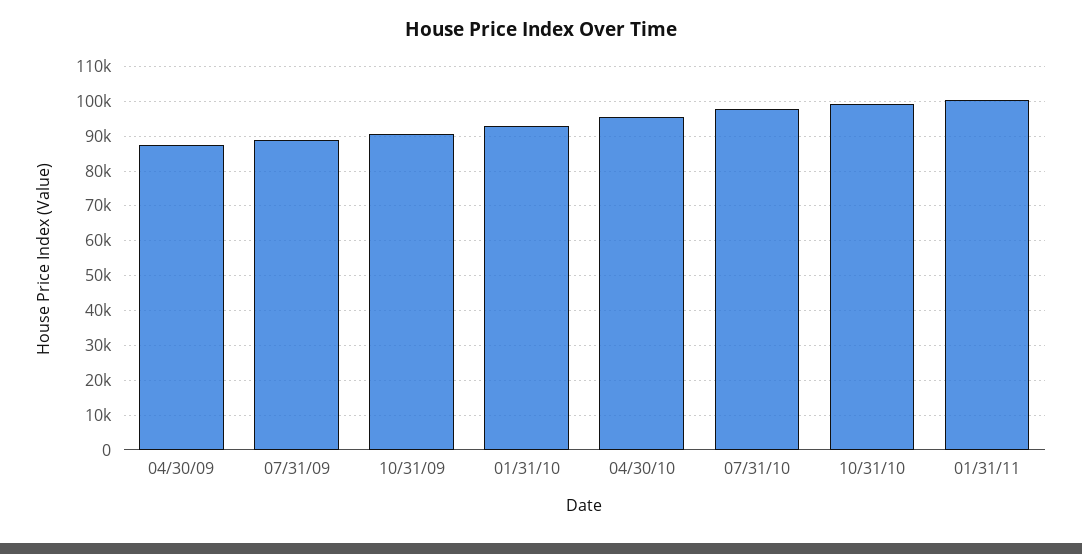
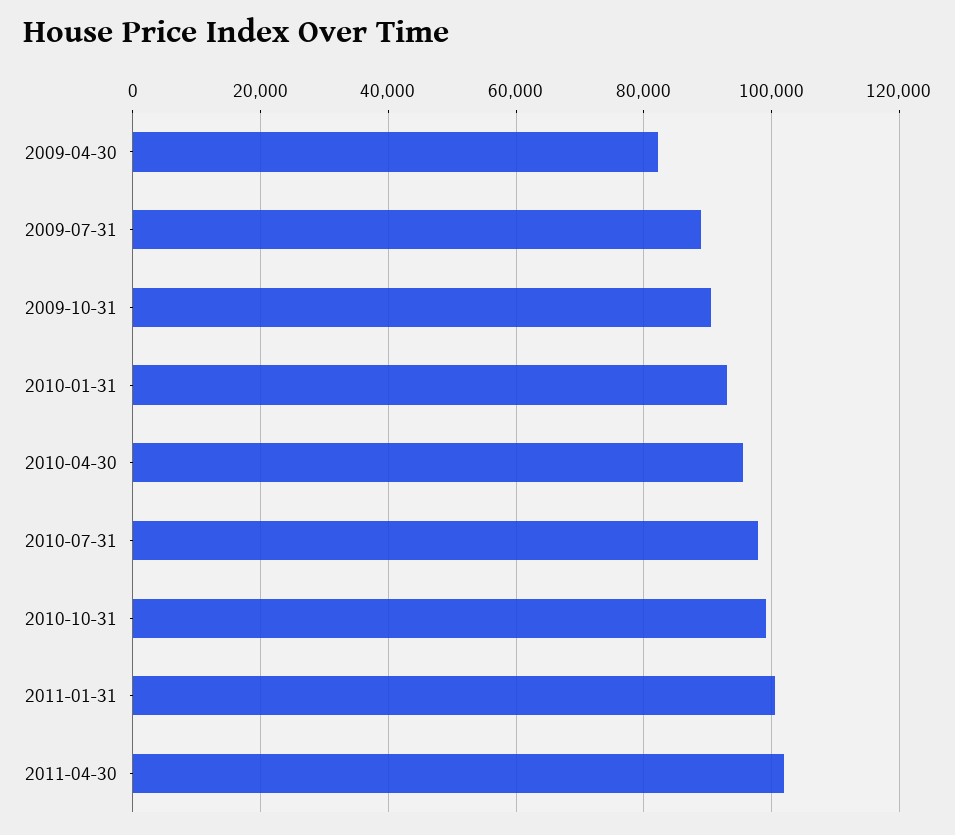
04/30/09: 88000 -> 82000
2011-04-30: none -> 102000

